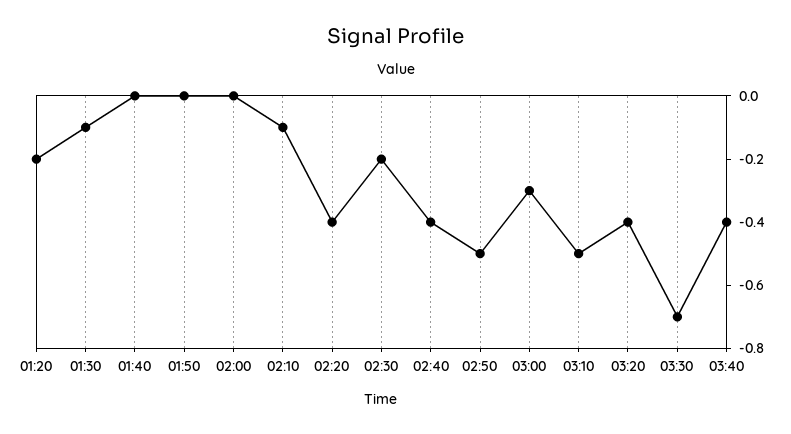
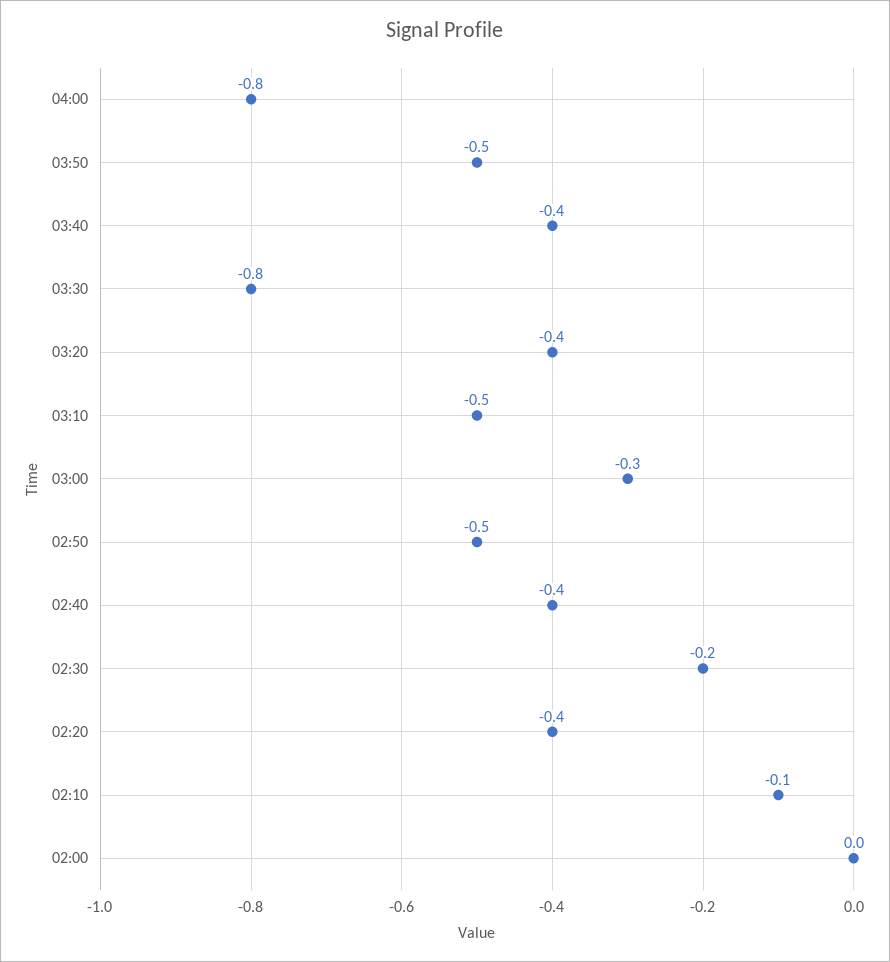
01:20: -0.2 -> none
01:30: -0.1 -> none
01:40: 0 -> none
01:50: 0 -> none
03:30: -0.7 -> -0.8
04:00: none -> -0.8
03:50: none -> -0.5

